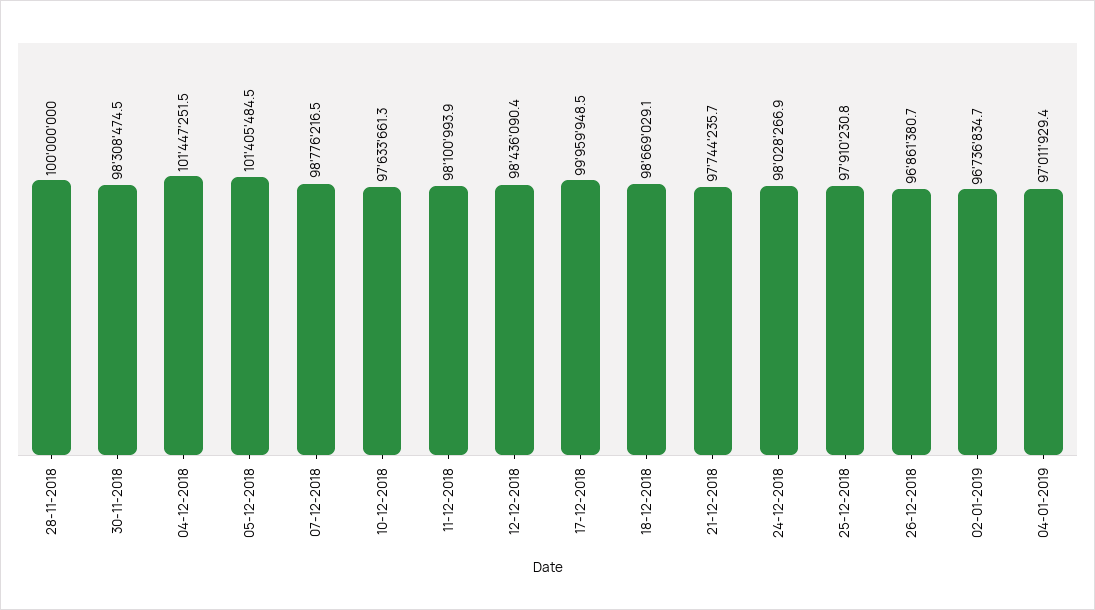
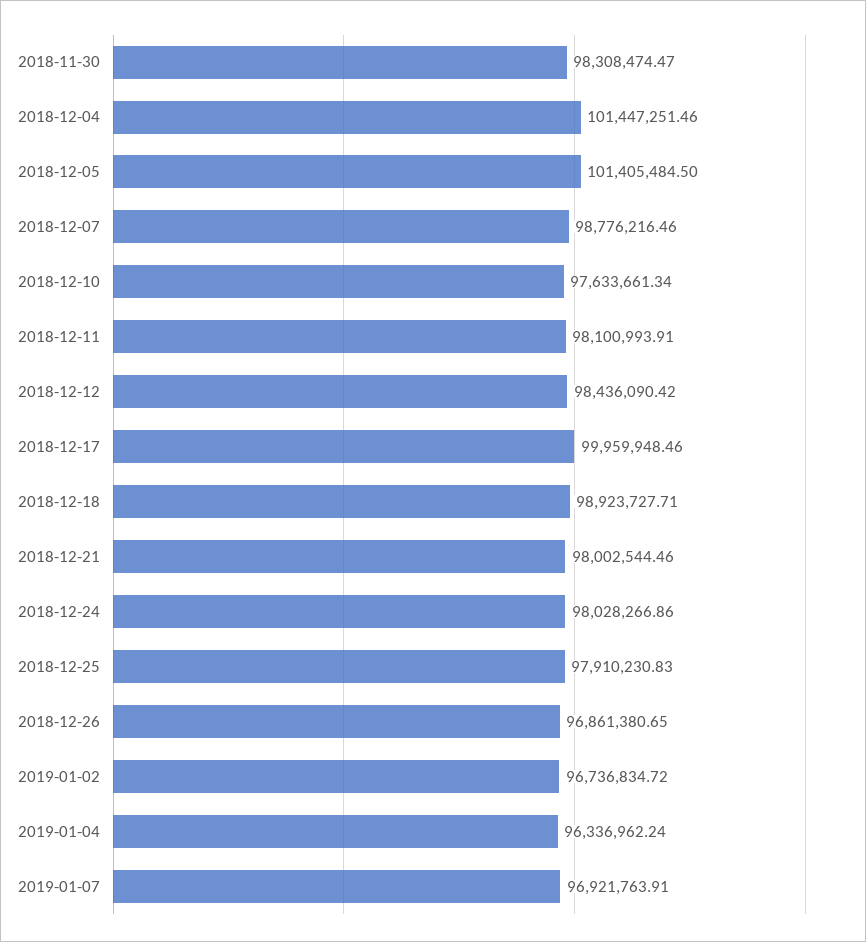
28-11-2018: 100000000 -> none
18-12-2018: 98669029.1 -> 98923727.71
21-12-2018: 97744235.7 -> 98002544.46
04-01-2019: 97011929.4 -> 96336962.24
2019-01-07: none -> 96921763.91

